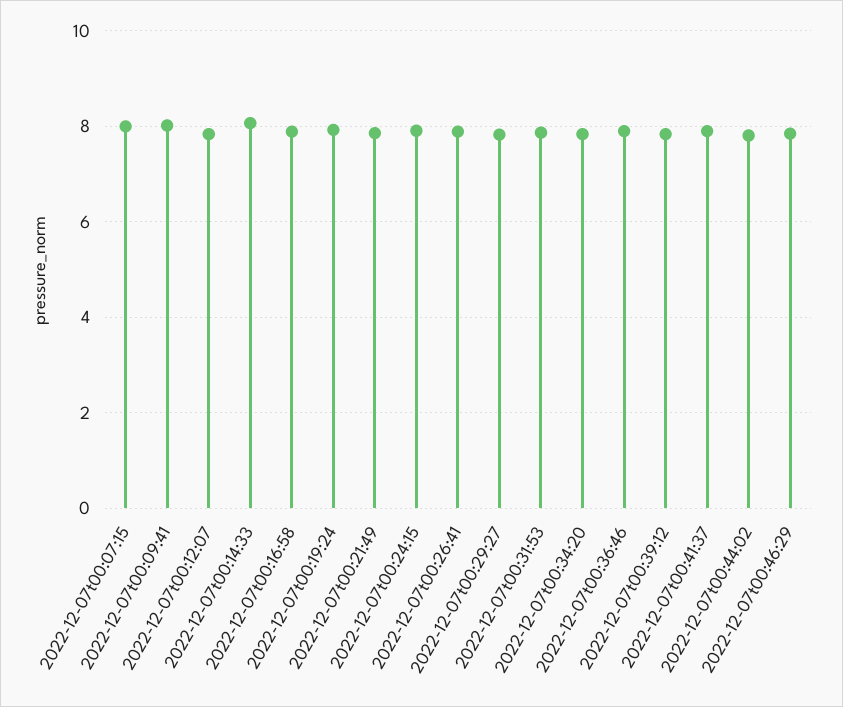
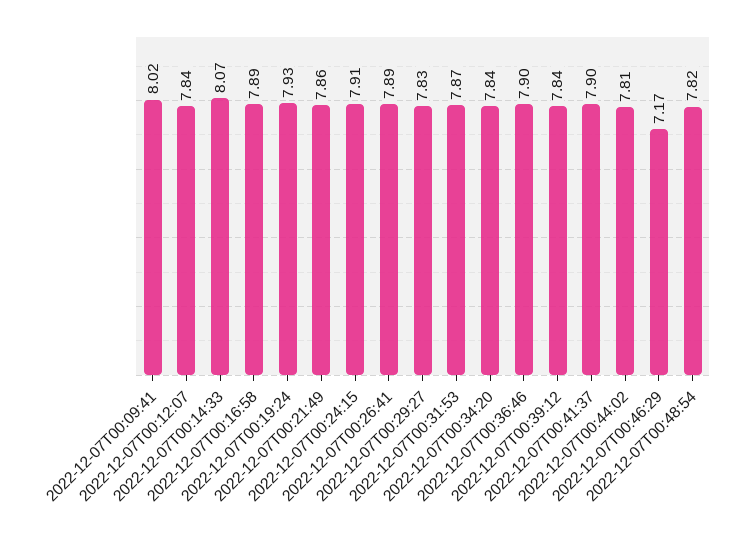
2022-12-07t00:07:15: 8 -> none
2022-12-07t00:46:29: 7.8 -> 7.17
2022-12-07T00:48:54: none -> 7.82

